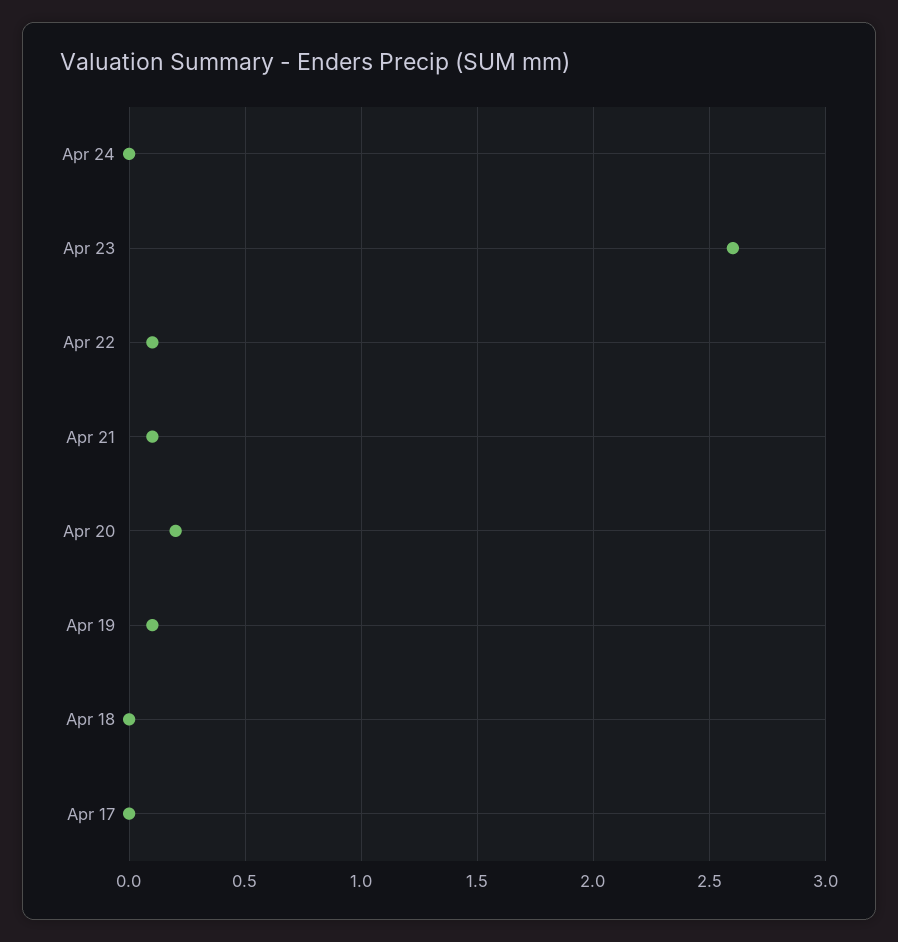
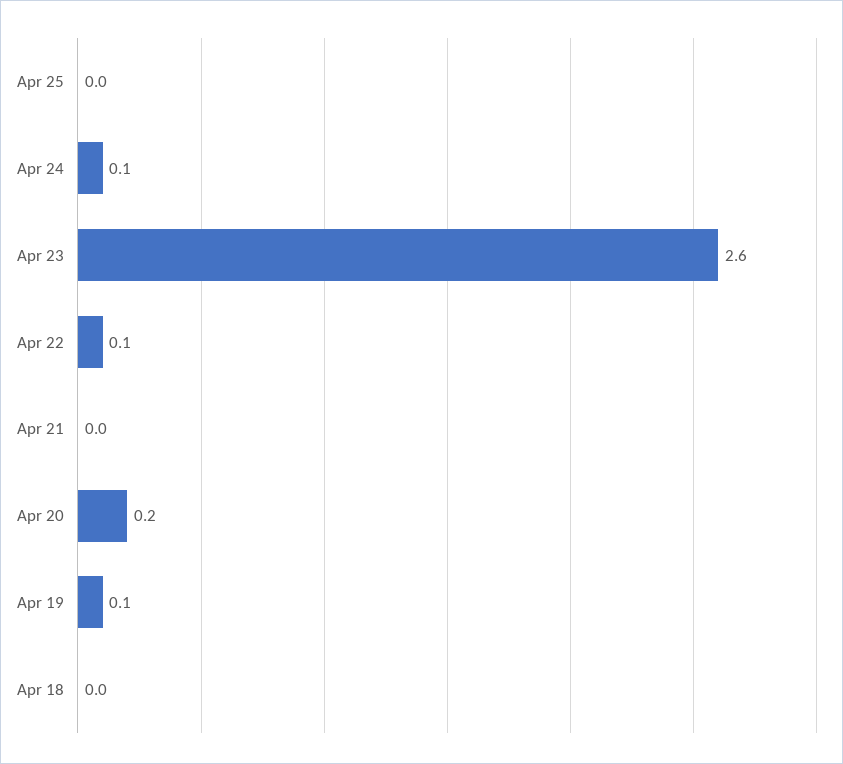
Apr 24: 0 -> 0.1
Apr 21: 0.1 -> 0
Apr 17: 0 -> none
Apr 25: none -> 0

